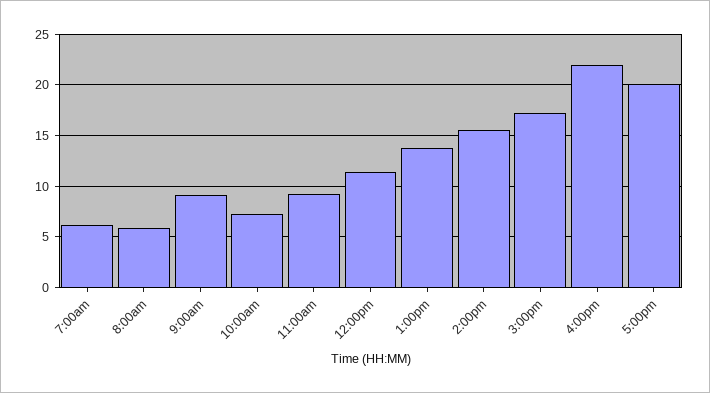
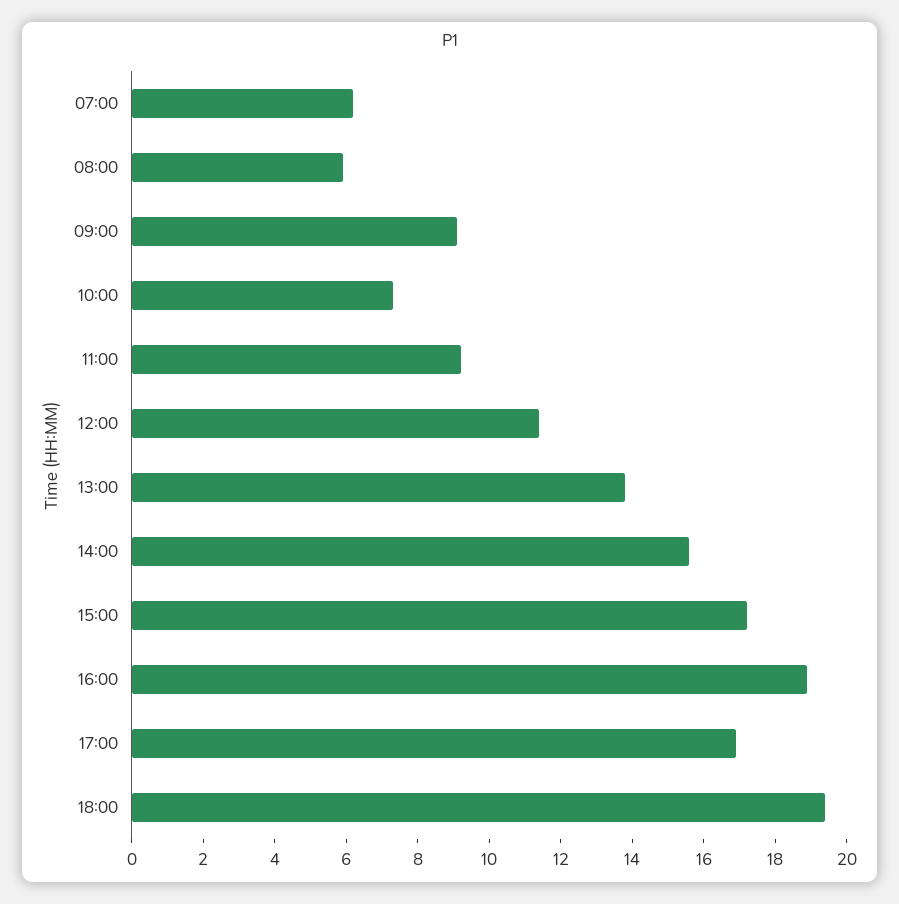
4:00pm: 22 -> 19
5:00pm: 20 -> 17
18:00: none -> 19.5

